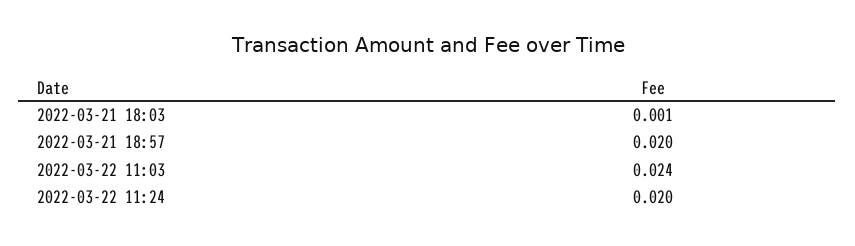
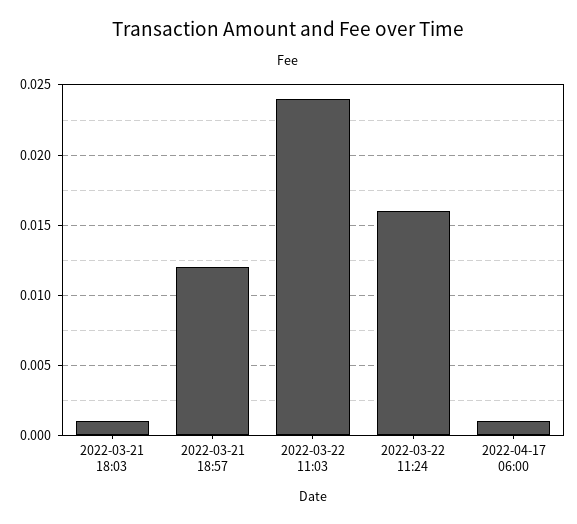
2022-03-21 18:57: 0.02 -> 0.012
2022-03-22 11:24: 0.02 -> 0.016
2022-04-17 06:00: none -> 0.001

